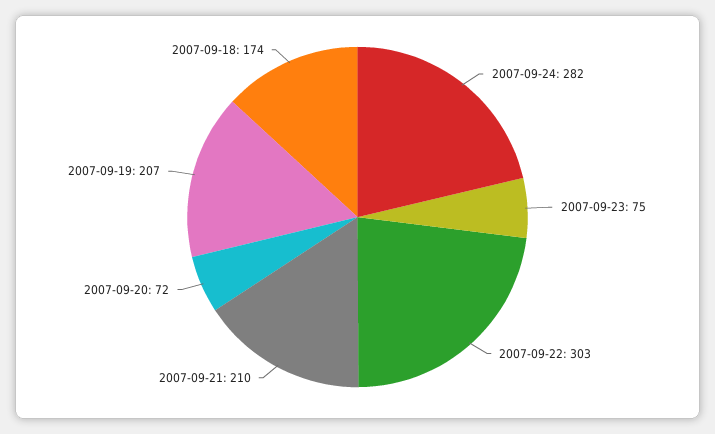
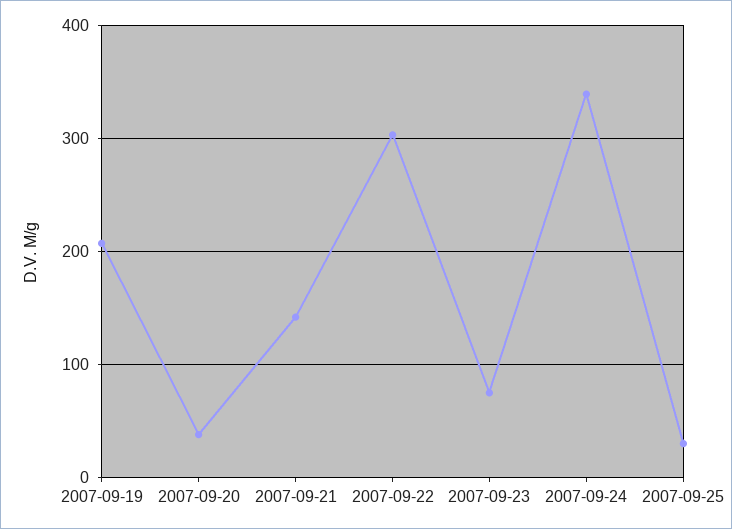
2007-09-24: 282 -> 340
2007-09-21: 210 -> 140
2007-09-20: 72 -> 40
2007-09-18: 174 -> none
2007-09-25: none -> 30

